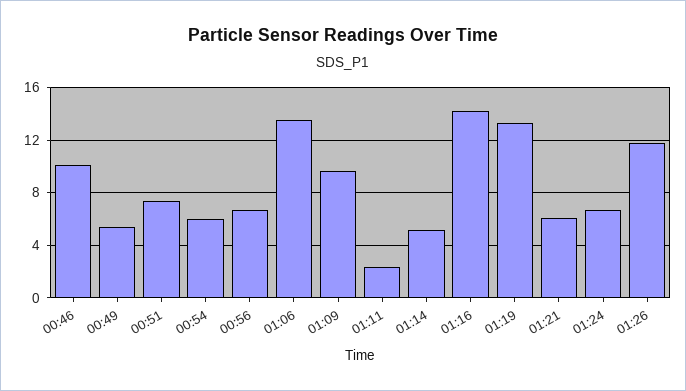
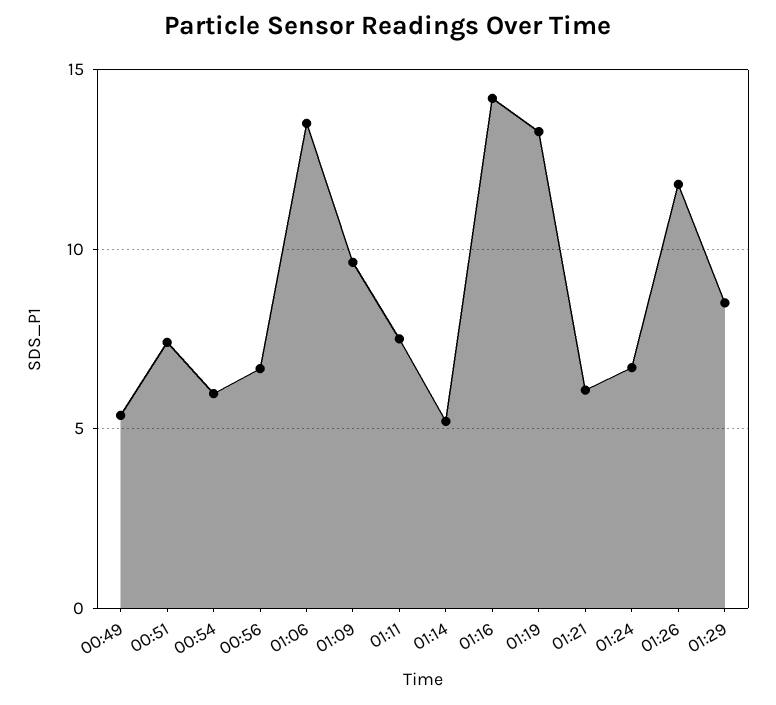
00:46: 10 -> none
01:11: 2.5 -> 7.5
01:29: none -> 8.5

